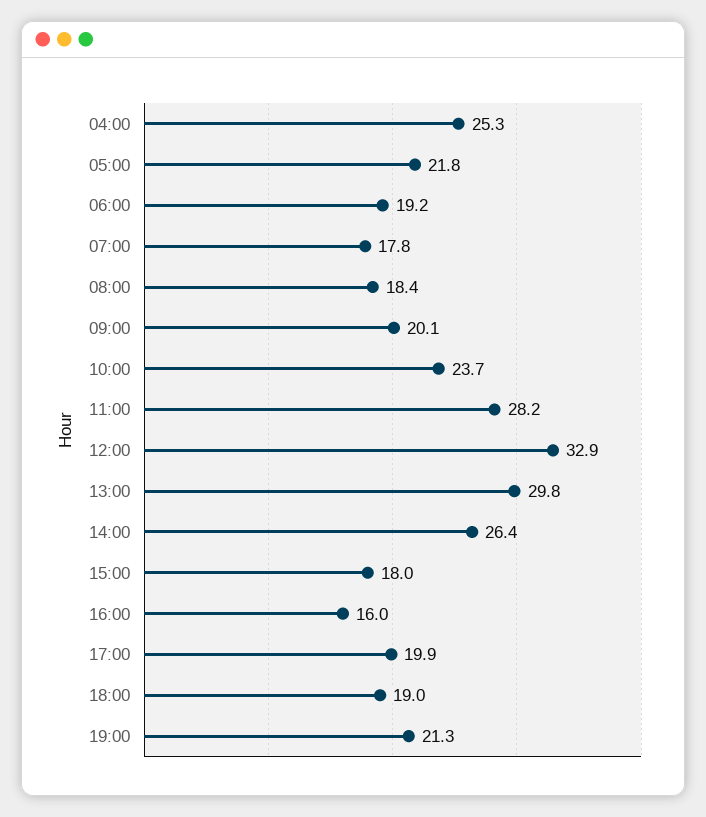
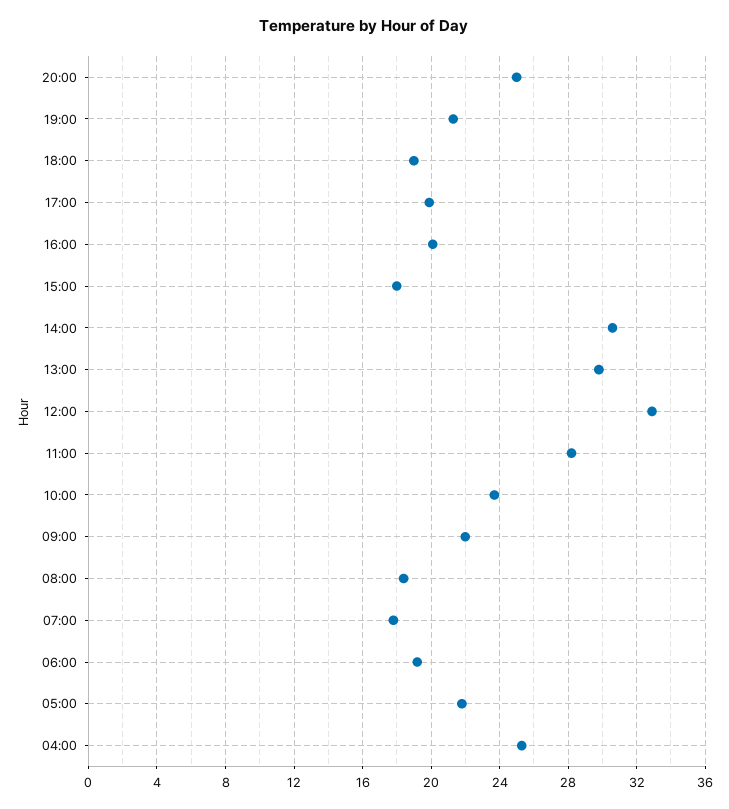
09:00: 20.1 -> 22
14:00: 26.4 -> 30.5
16:00: 16 -> 20
20:00: none -> 25

